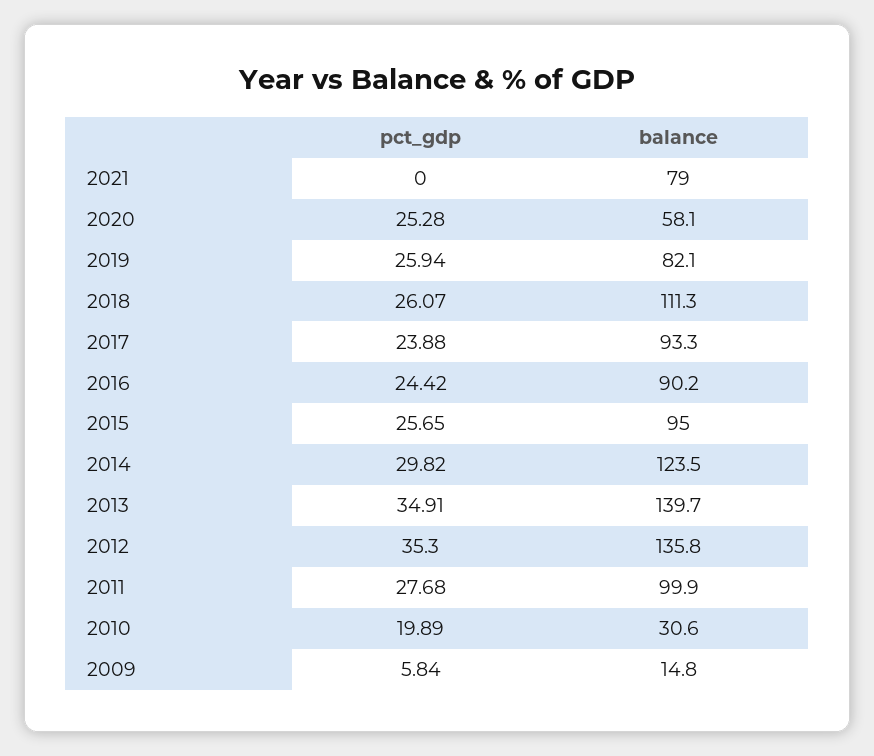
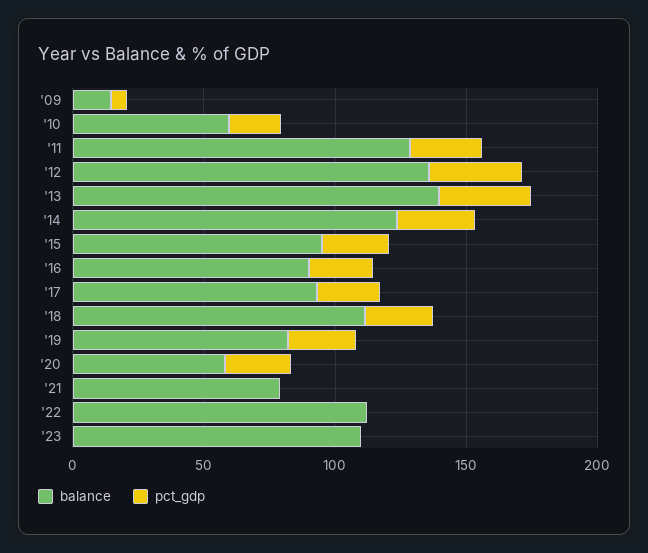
balance, 2011: 99.9 -> 130
balance, 2010: 30.6 -> 60
balance, '22: none -> 110
pct_gdp, '22: none -> 0
balance, '23: none -> 110
pct_gdp, '23: none -> 0

